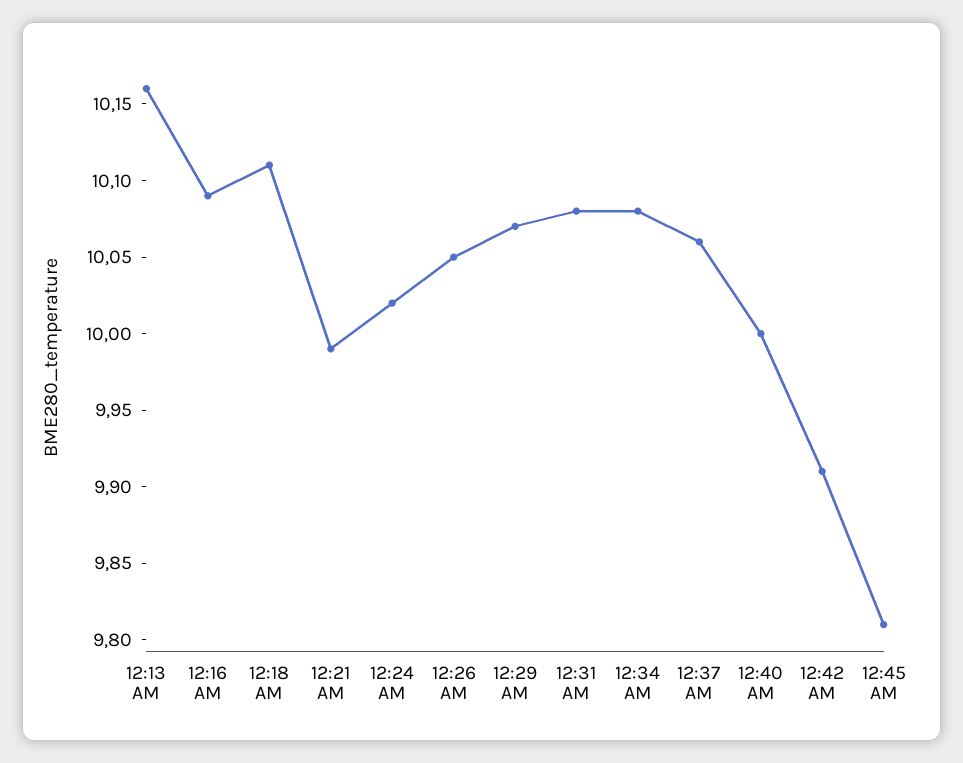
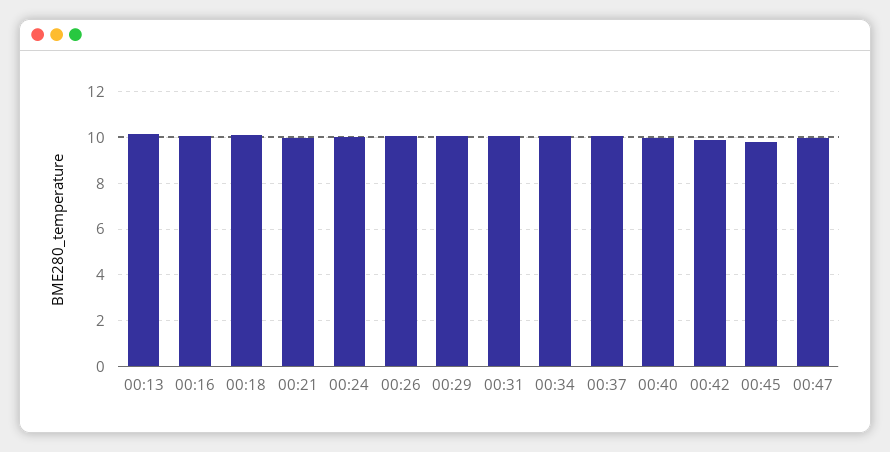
00:47: none -> 10

